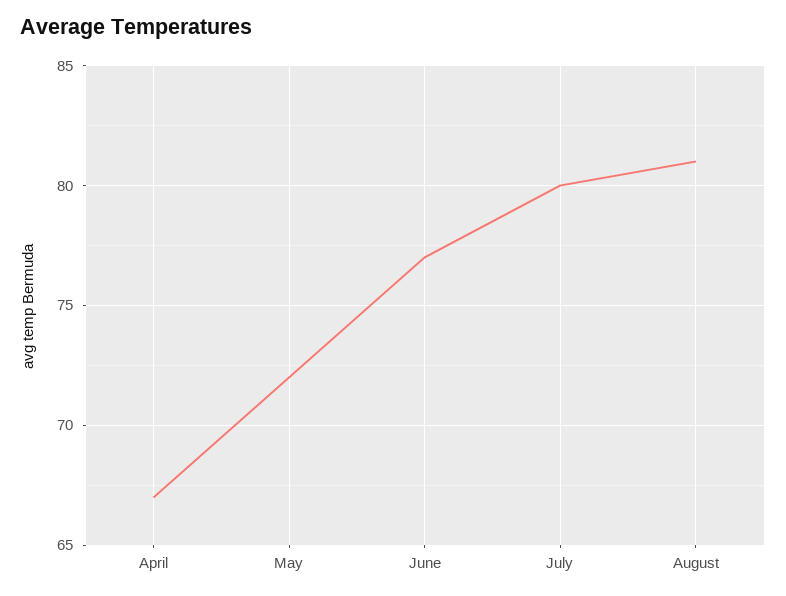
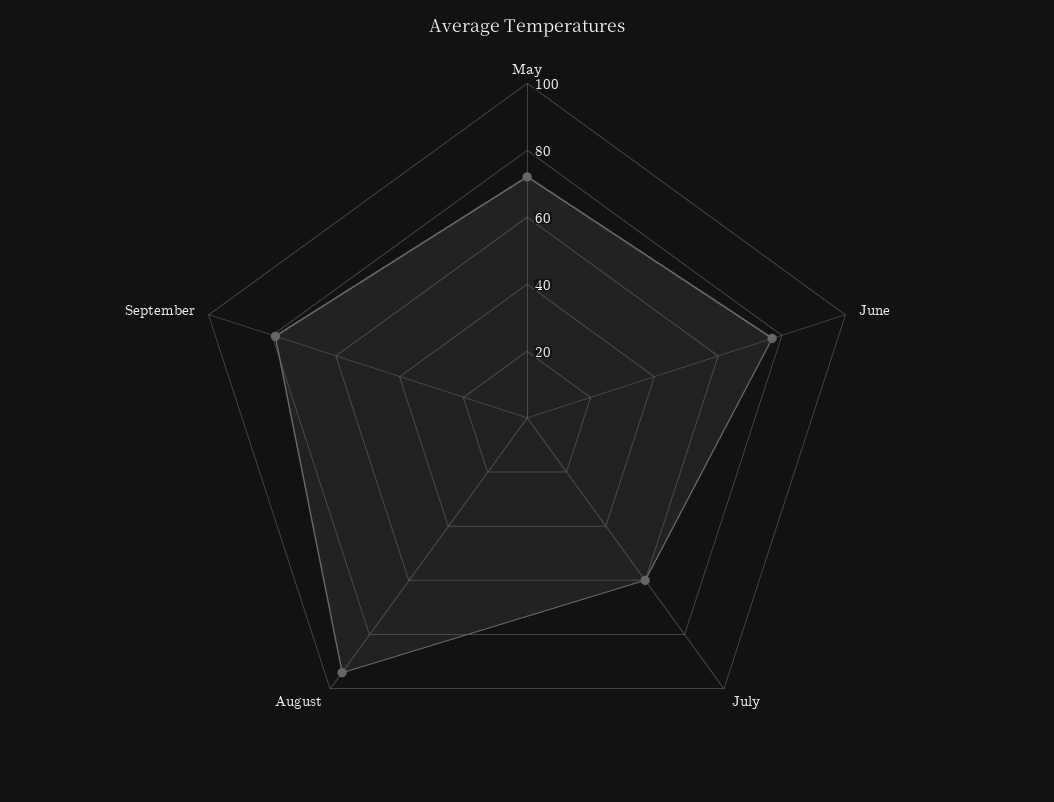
April: 67 -> none
July: 80 -> 60
August: 81 -> 95
September: none -> 80

